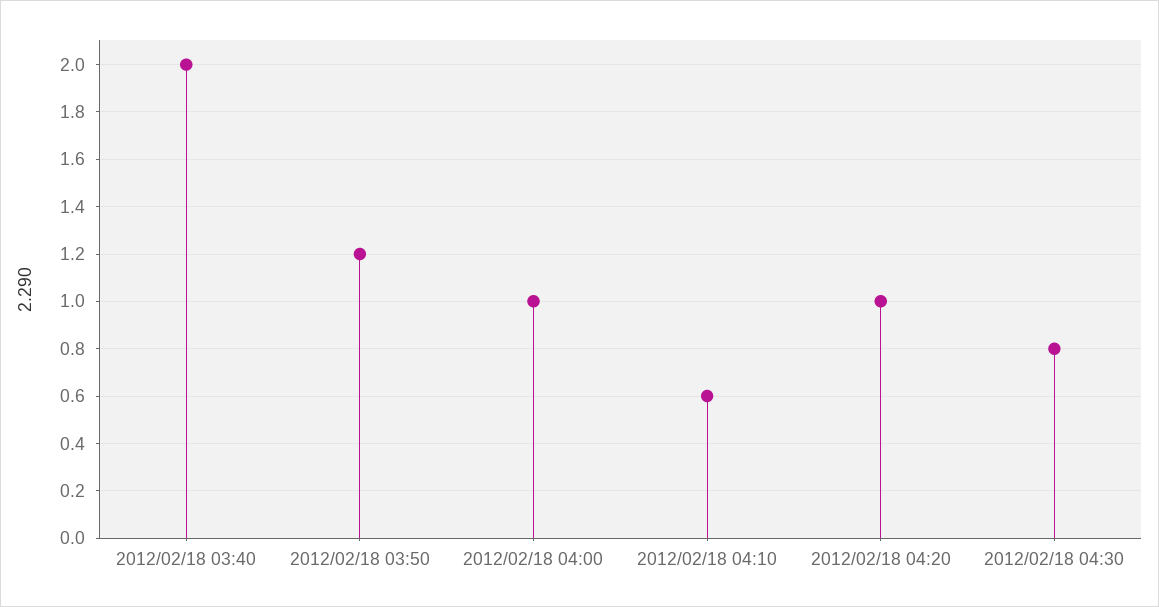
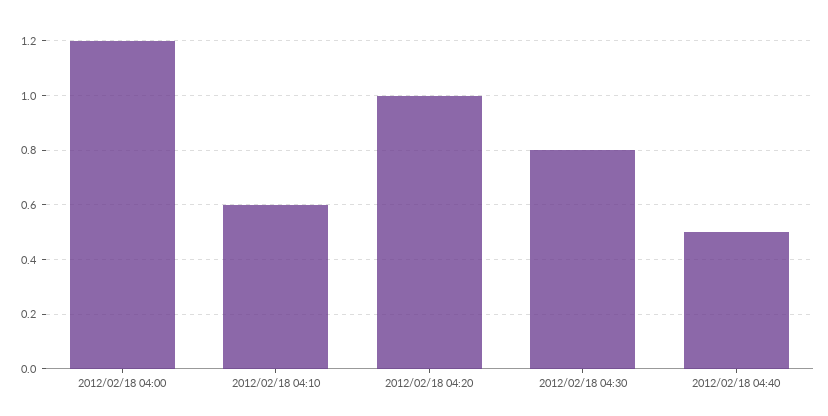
2012/02/18 03:40: 2 -> none
2012/02/18 03:50: 1.2 -> none
2012/02/18 04:00: 1 -> 1.2
2012/02/18 04:40: none -> 0.5

